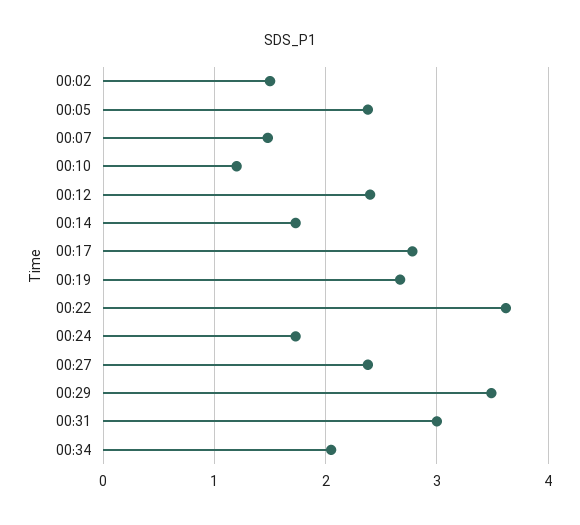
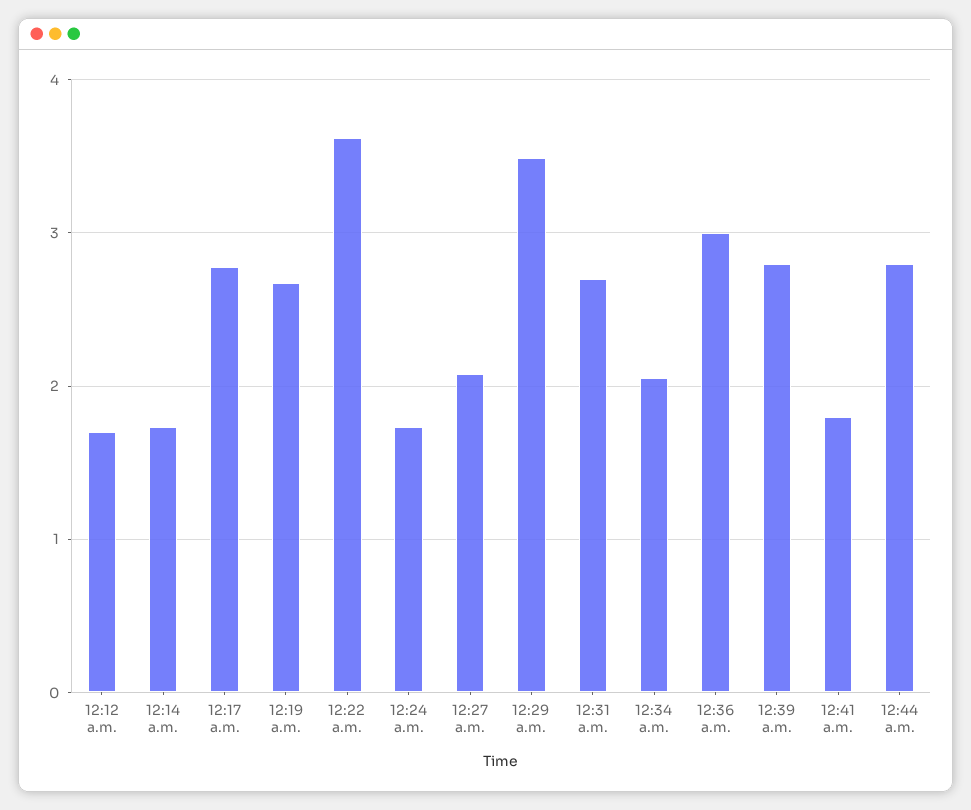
00:02: 1.5 -> none
00:05: 2.4 -> none
00:07: 1.5 -> none
00:10: 1.2 -> none
00:12: 2.4 -> 1.7
00:27: 2.4 -> 2.1
00:31: 3 -> 2.7
12:36 a.m.: none -> 3
12:39 a.m.: none -> 2.8
12:41 a.m.: none -> 1.8
12:44 a.m.: none -> 2.8

